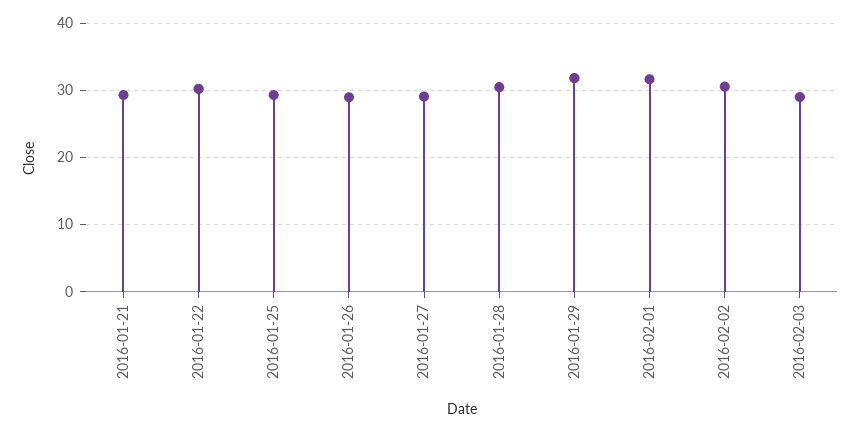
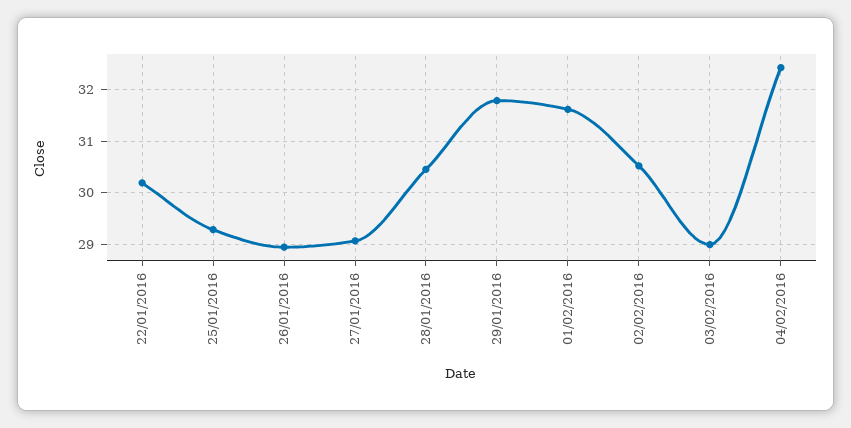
2016-01-21: 29 -> none
04/02/2016: none -> 32.4

